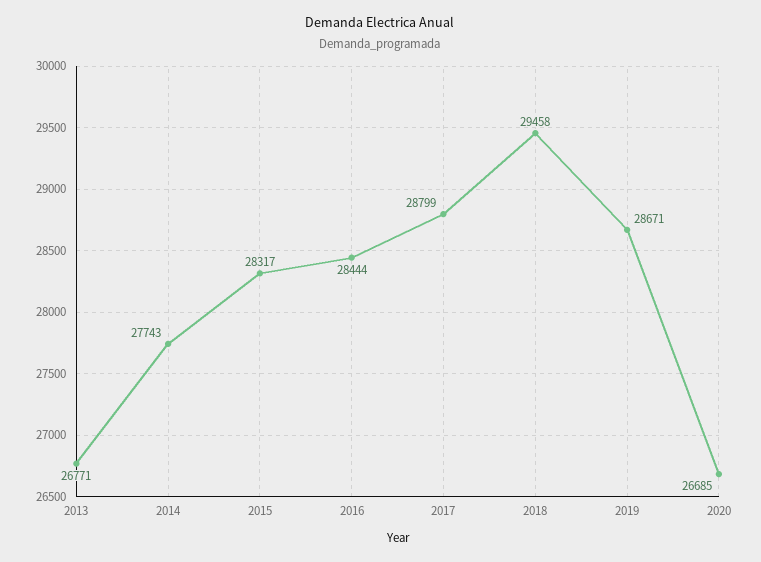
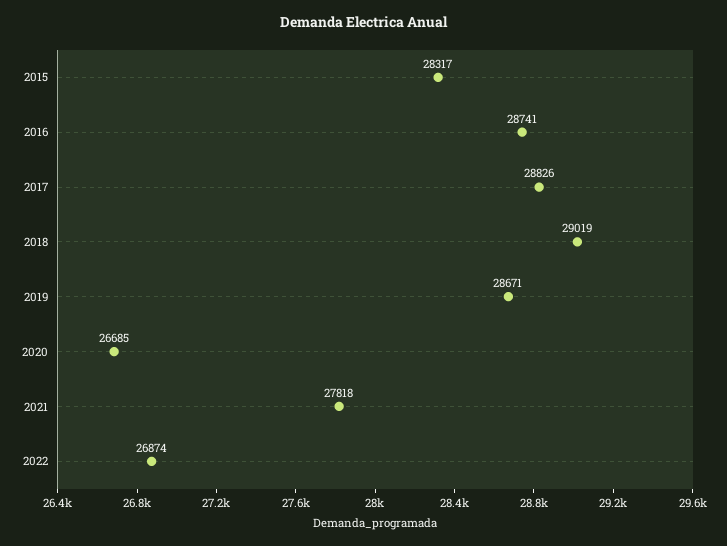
2013: 26771 -> none
2014: 27743 -> none
2016: 28444 -> 28741
2017: 28799 -> 28826
2018: 29458 -> 29019
2021: none -> 27818
2022: none -> 26874

